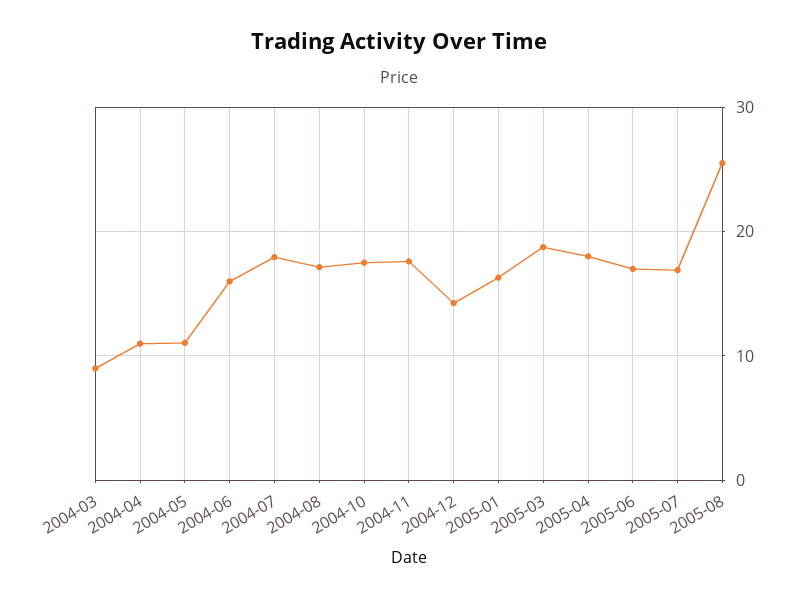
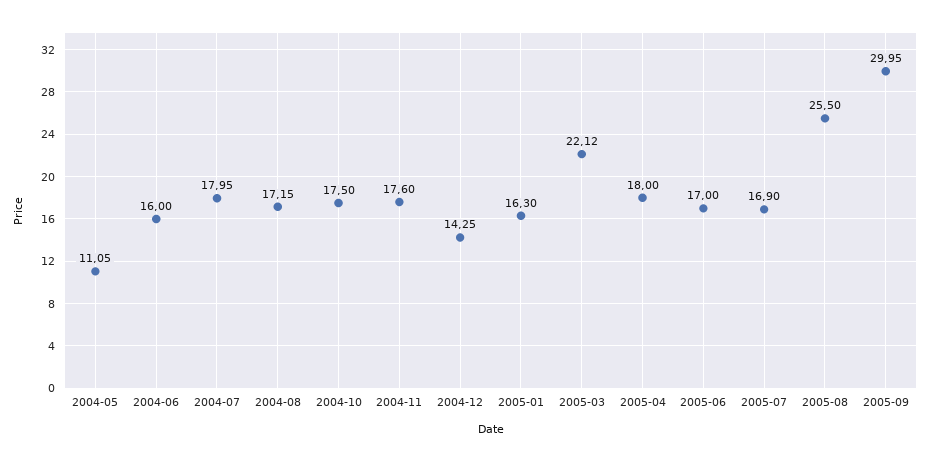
2004-03: 9 -> none
2004-04: 11 -> none
2005-03: 19 -> 22.12
2005-09: none -> 29.95

